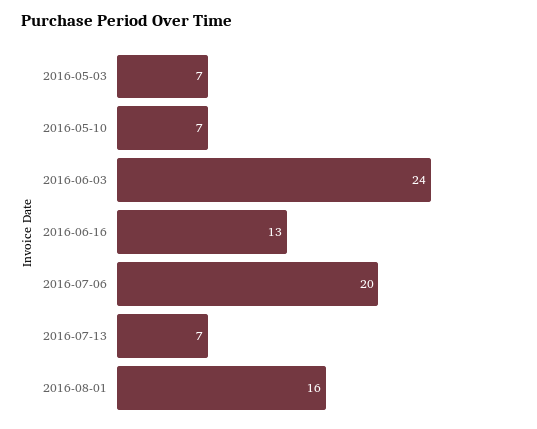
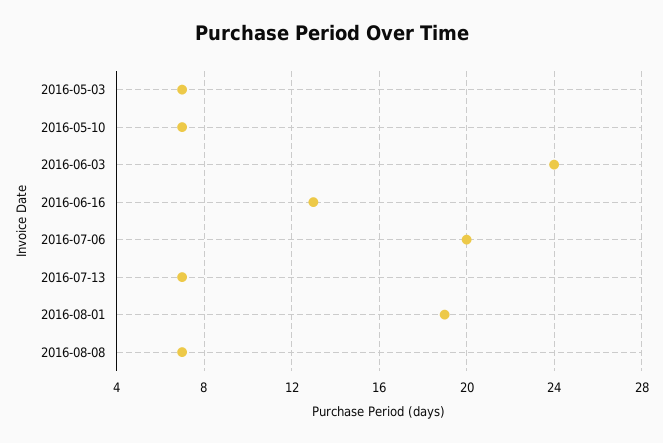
2016-08-01: 16 -> 19
2016-08-08: none -> 7

